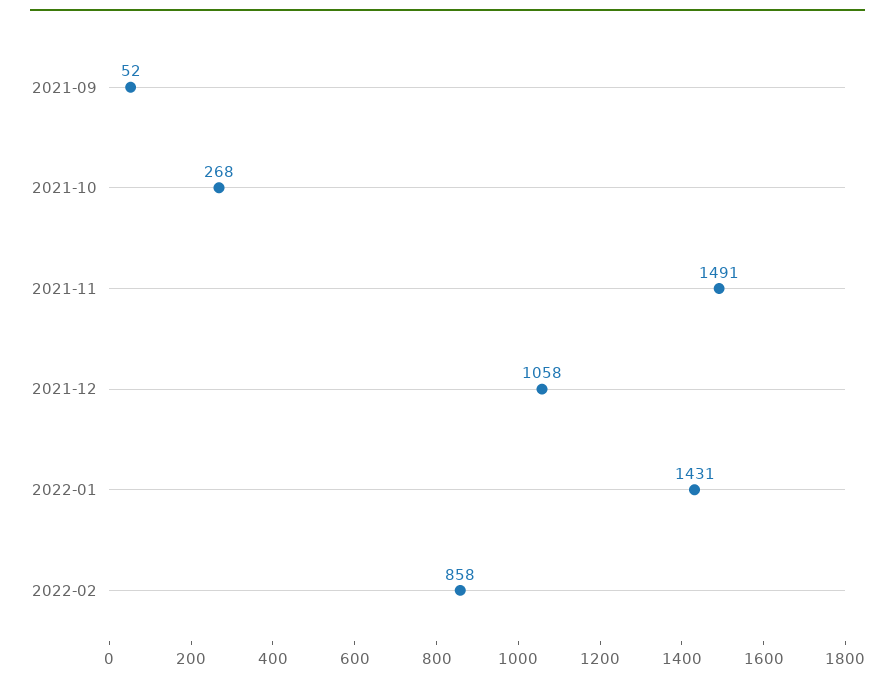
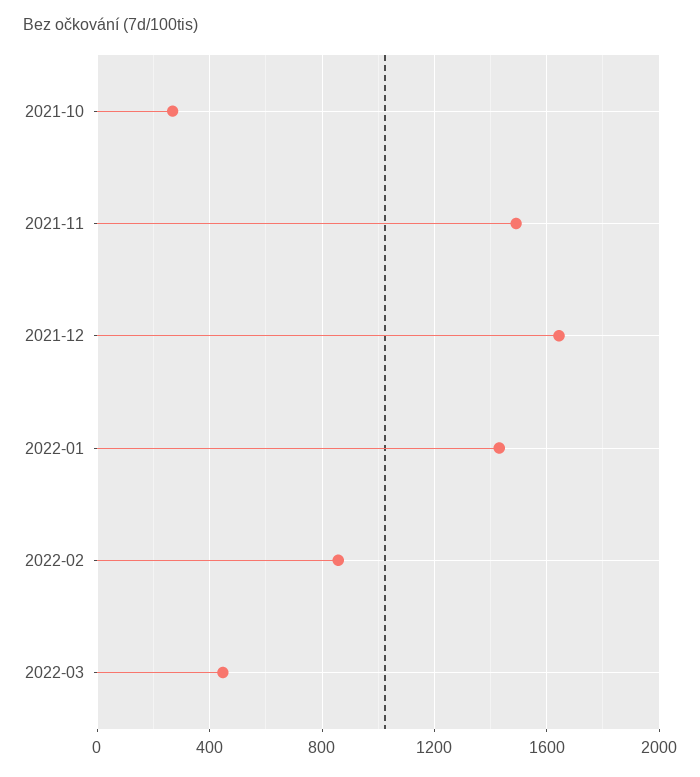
2021-09: 52 -> none
2021-12: 1058 -> 1650
2022-03: none -> 450

